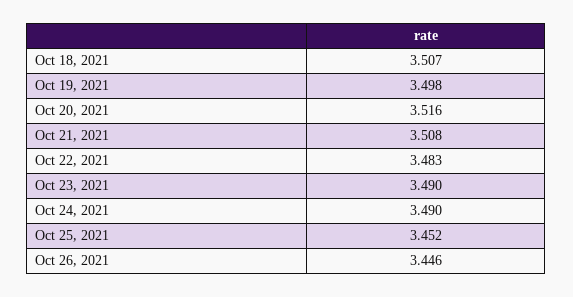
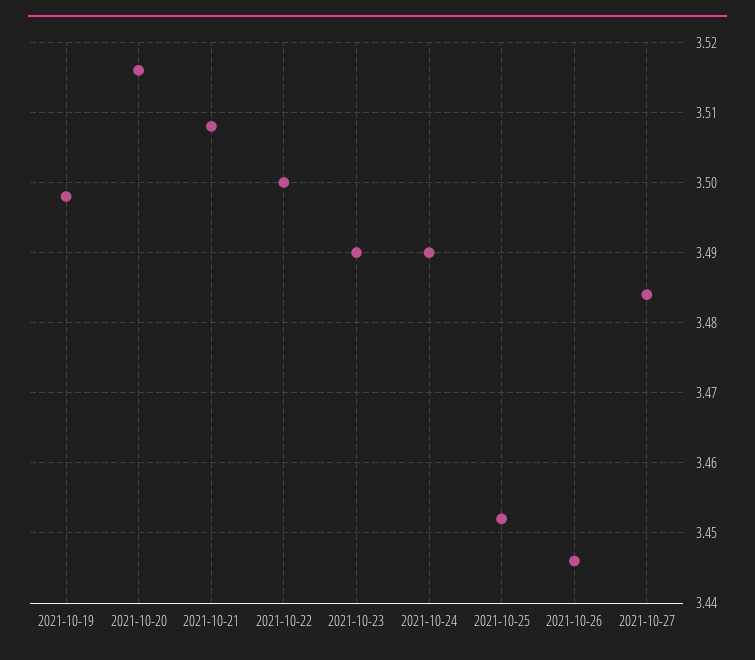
Oct 18, 2021: 3.507 -> none
Oct 22, 2021: 3.483 -> 3.5
2021-10-27: none -> 3.484

